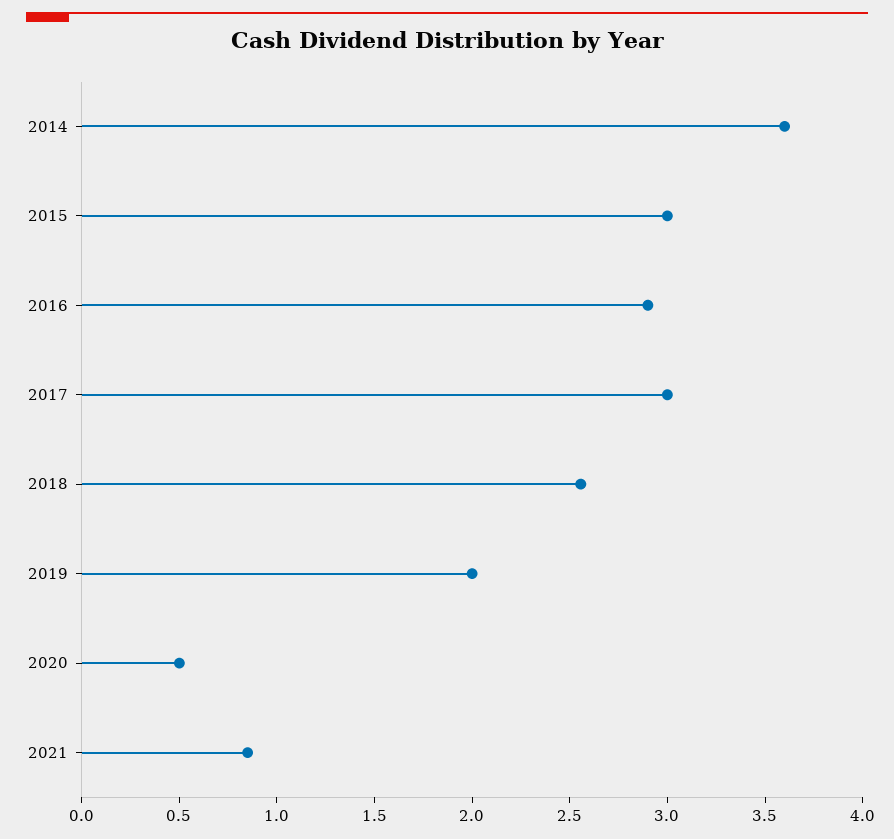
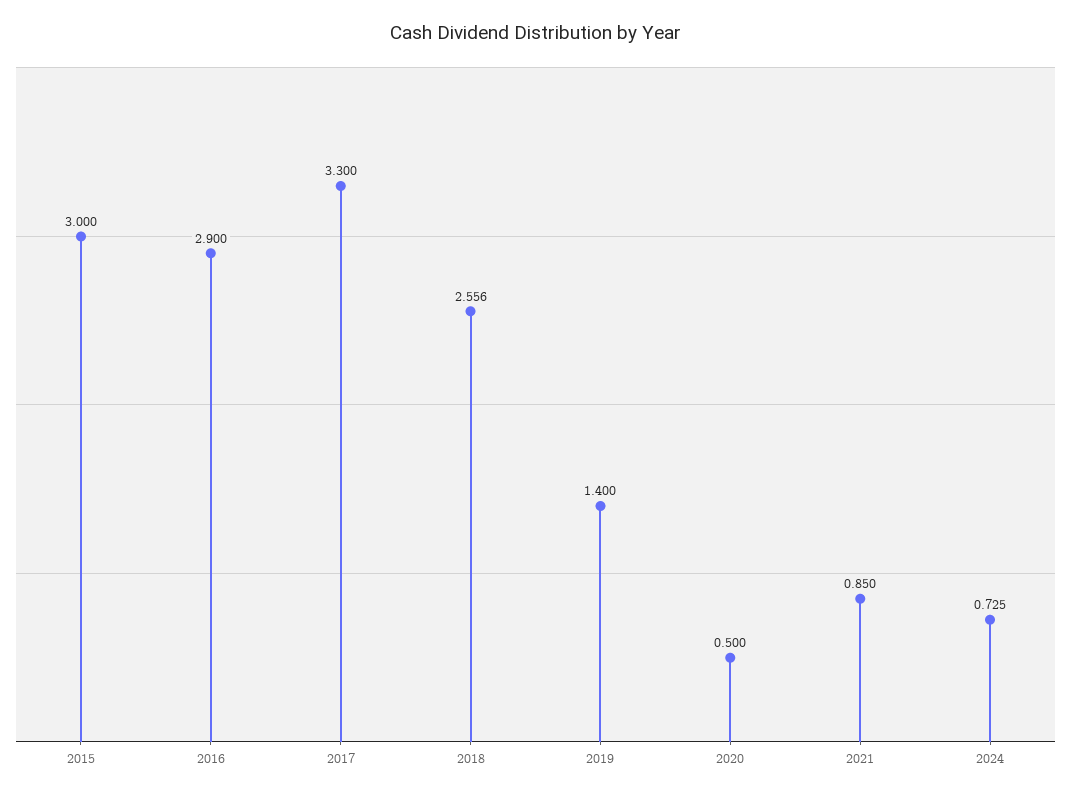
2014: 3.6 -> none
2017: 3 -> 3.3
2019: 2 -> 1.4
2024: none -> 0.725

